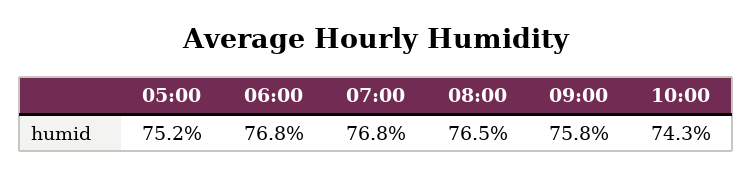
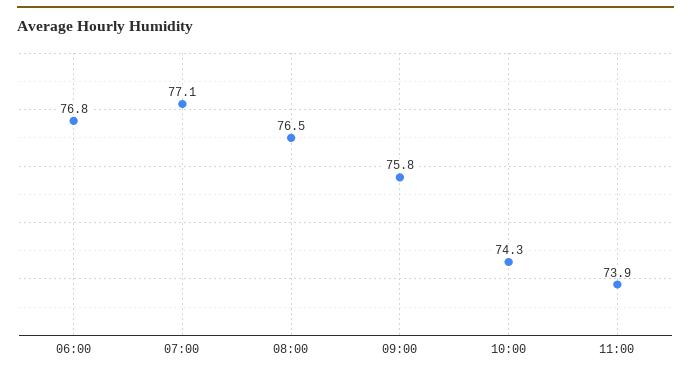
05:00: 75.2 -> none
07:00: 76.8 -> 77.1
11:00: none -> 73.9

